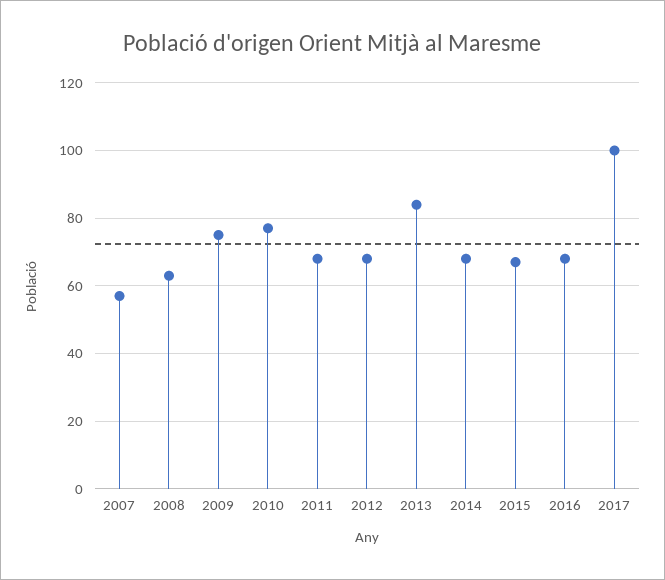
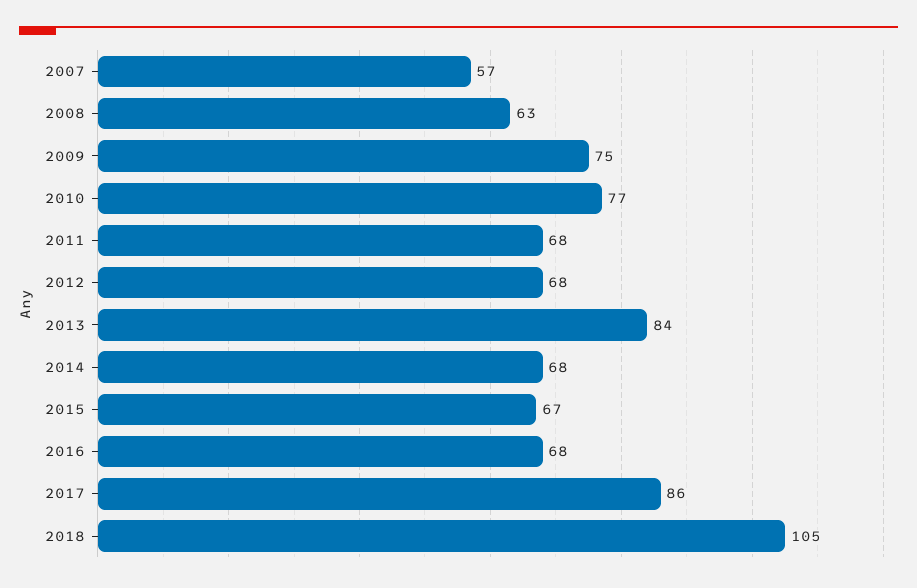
2017: 100 -> 86
2018: none -> 105

